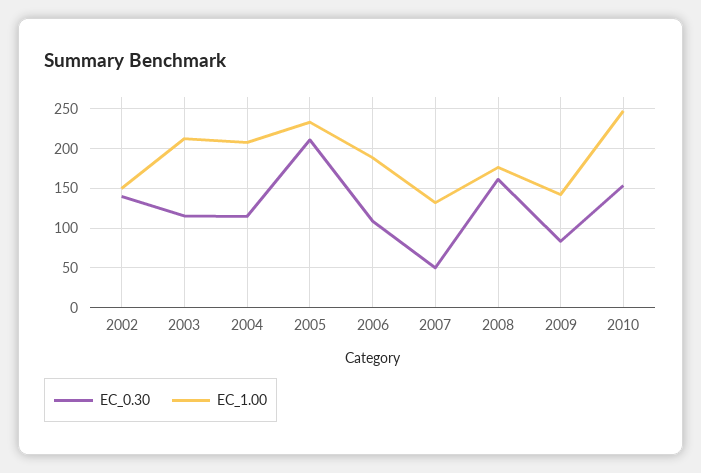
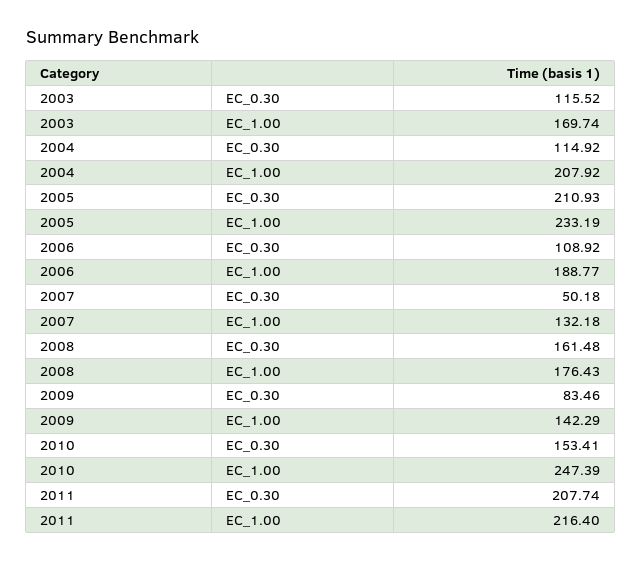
EC_0.30, 2002: 140 -> none
EC_1.00, 2002: 150 -> none
EC_1.00, 2003: 210 -> 169.74
EC_0.30, 2011: none -> 207.74
EC_1.00, 2011: none -> 216.4

